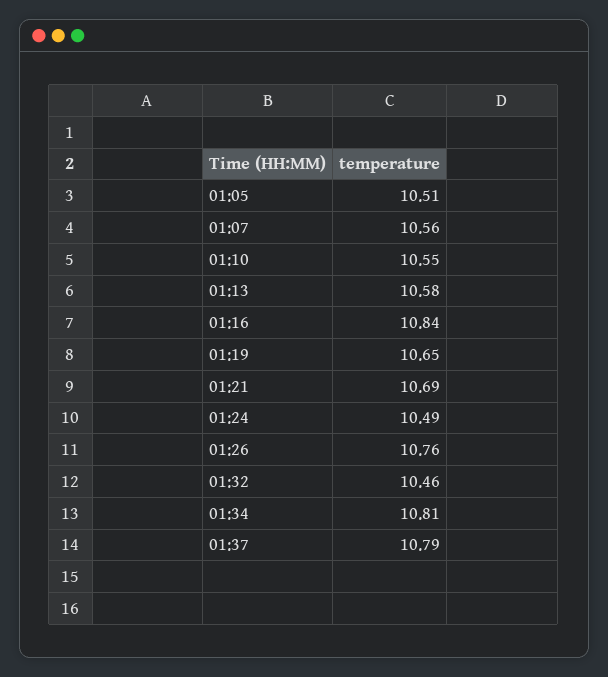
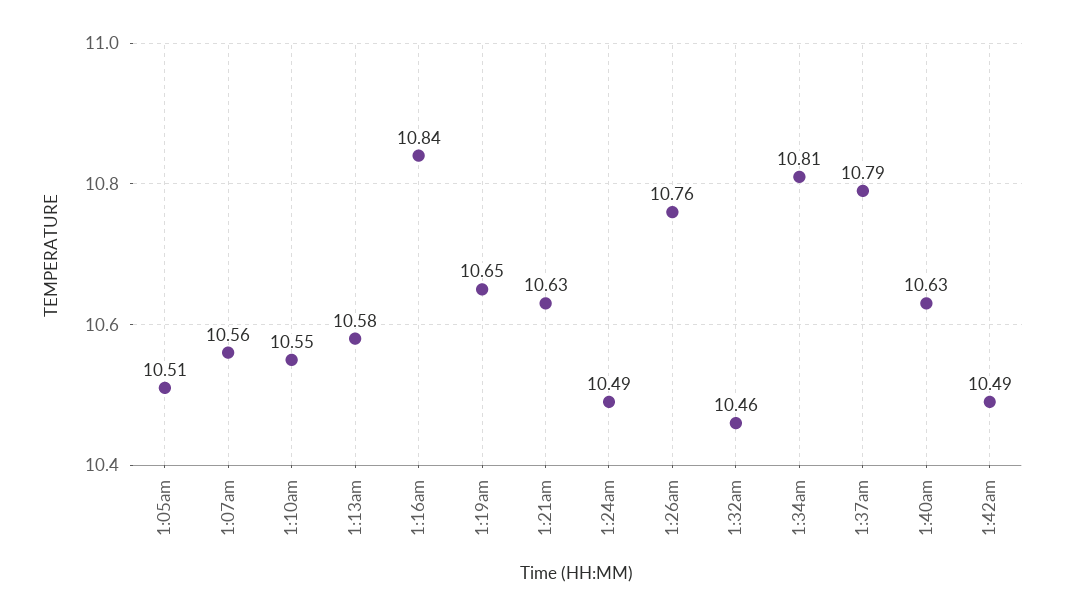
01:21: 10.69 -> 10.63
1:40am: none -> 10.63
1:42am: none -> 10.49

